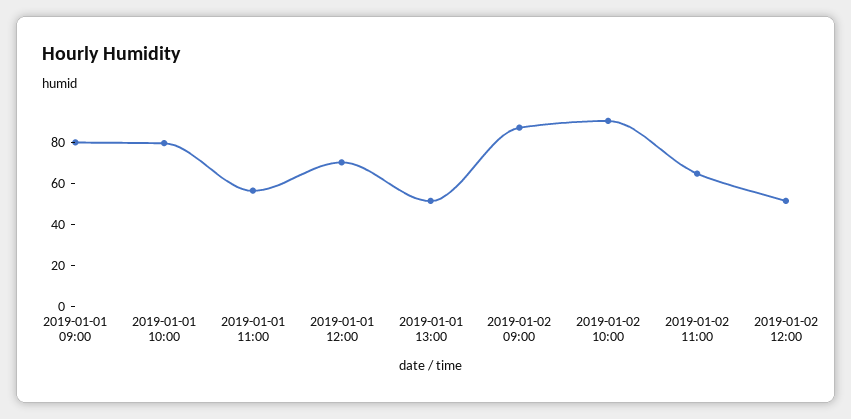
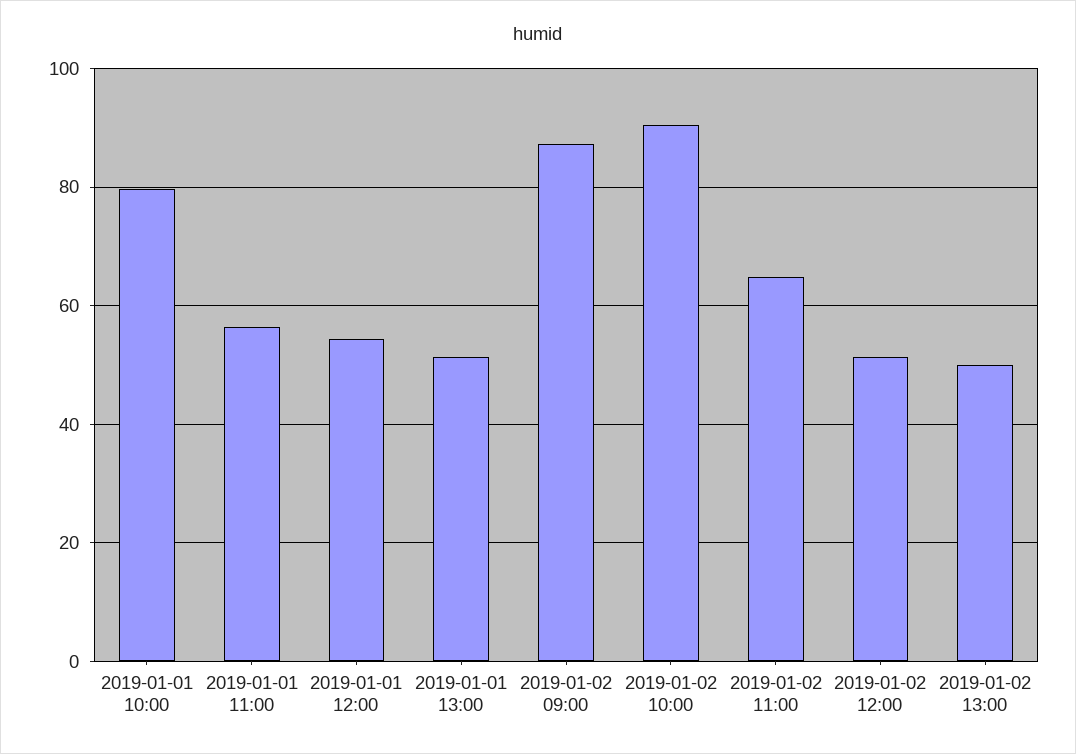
2019-01-01 09:00: 80 -> none
2019-01-01 12:00: 70 -> 54
2019-01-02 13:00: none -> 50

